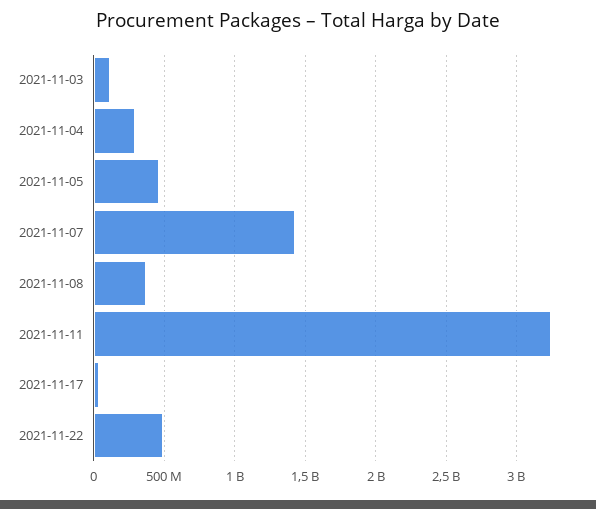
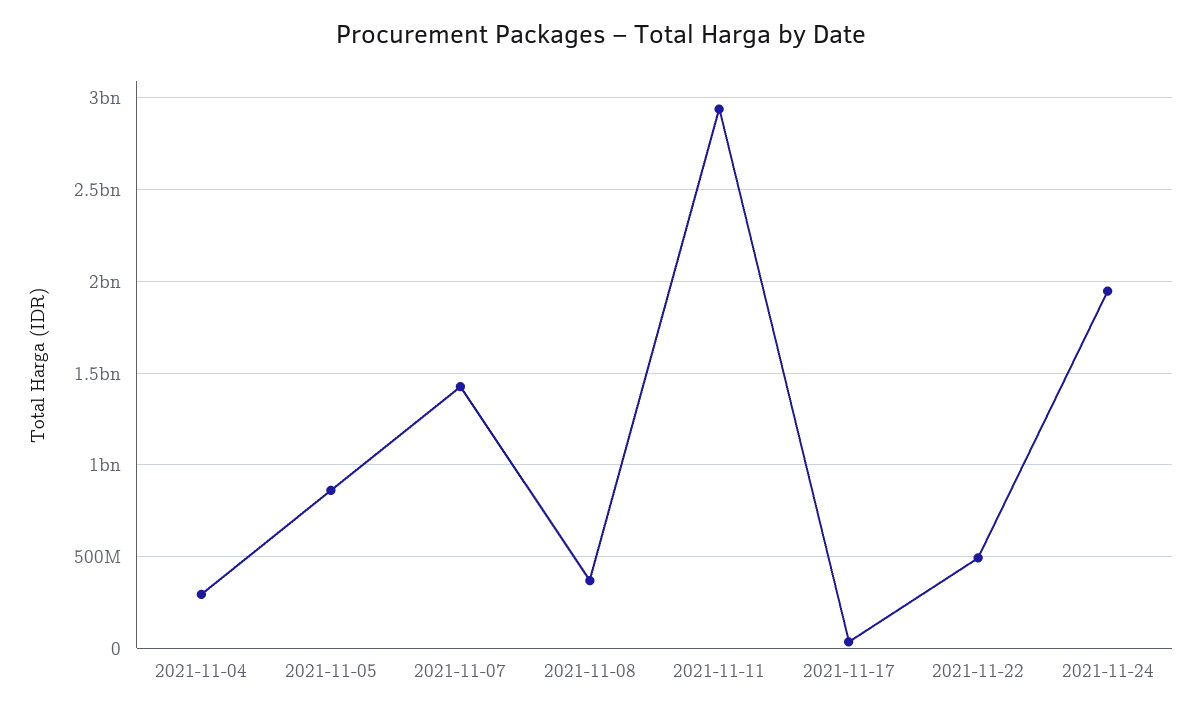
2021-11-03: 100000000 -> none
2021-11-05: 450000000 -> 850000000
2021-11-11: 3250000000 -> 2950000000
2021-11-24: none -> 1950000000

